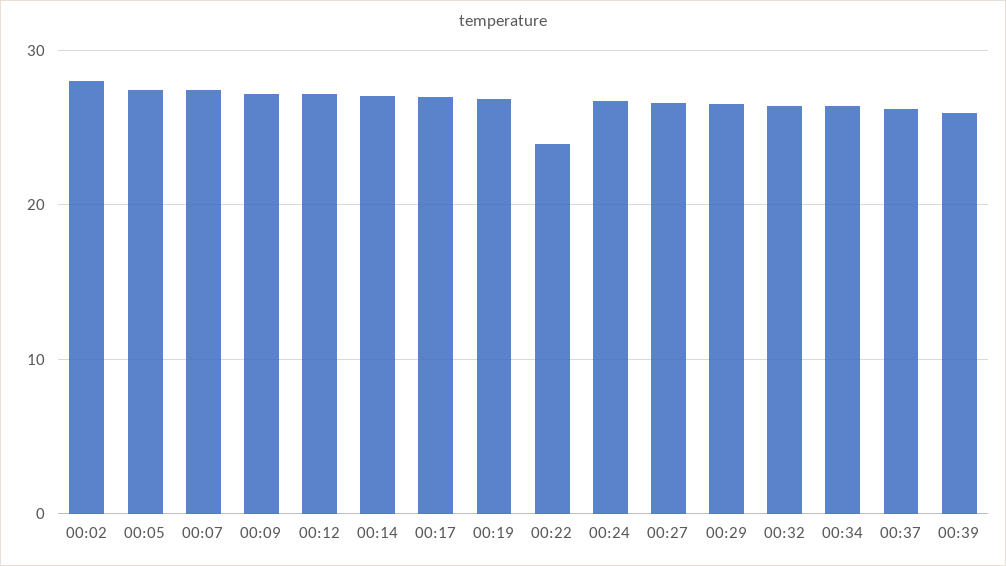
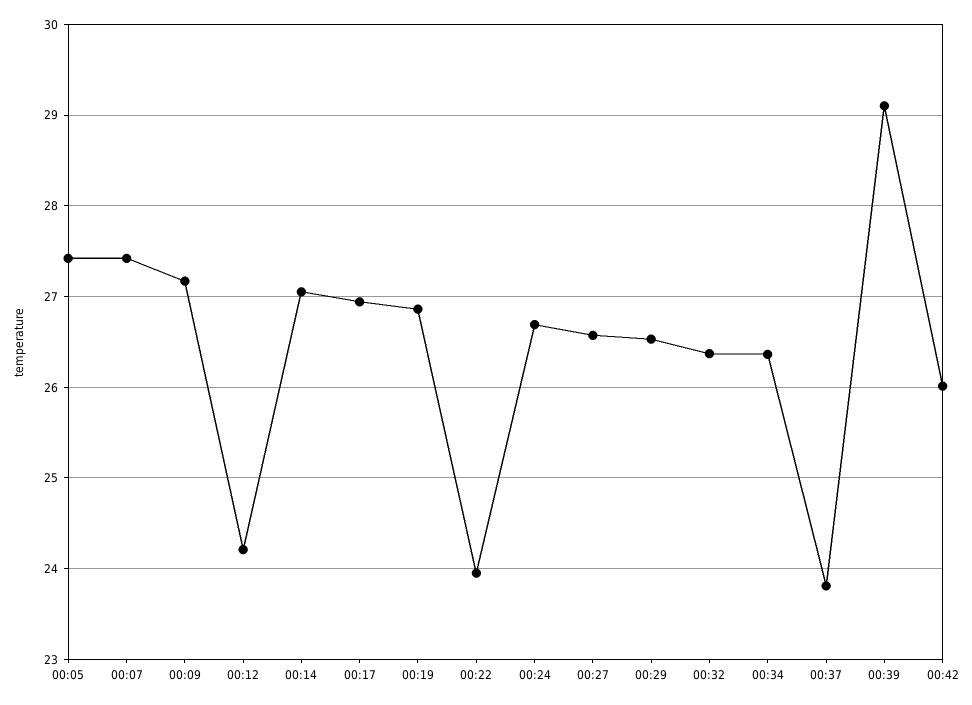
00:02: 28 -> none
00:12: 27 -> 24.2
00:37: 26 -> 23.8
00:39: 26 -> 29.1
00:42: none -> 26

